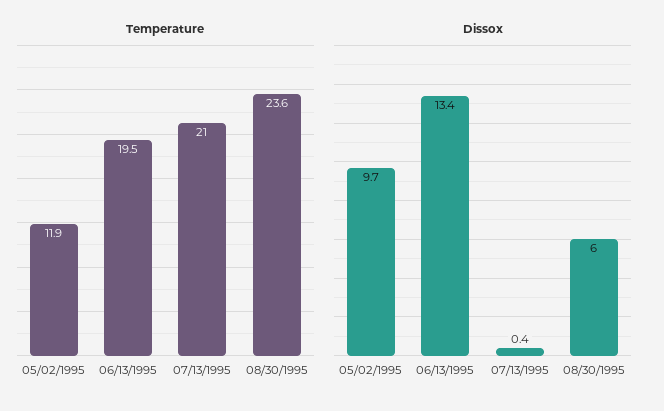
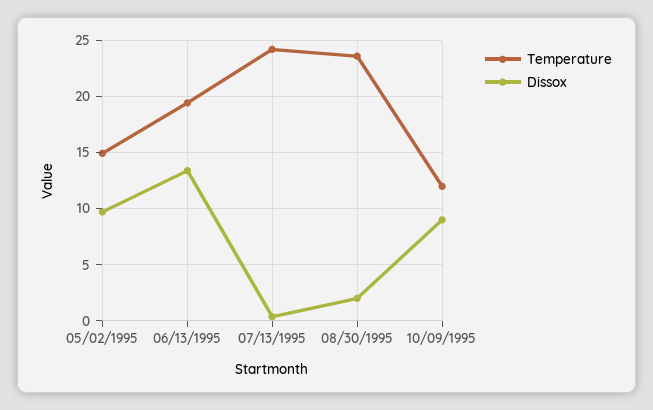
Temperature, 05/02/1995: 11.9 -> 15
Temperature, 07/13/1995: 21 -> 24
Dissox, 08/30/1995: 6 -> 2
Temperature, 10/09/1995: none -> 12
Dissox, 10/09/1995: none -> 9

